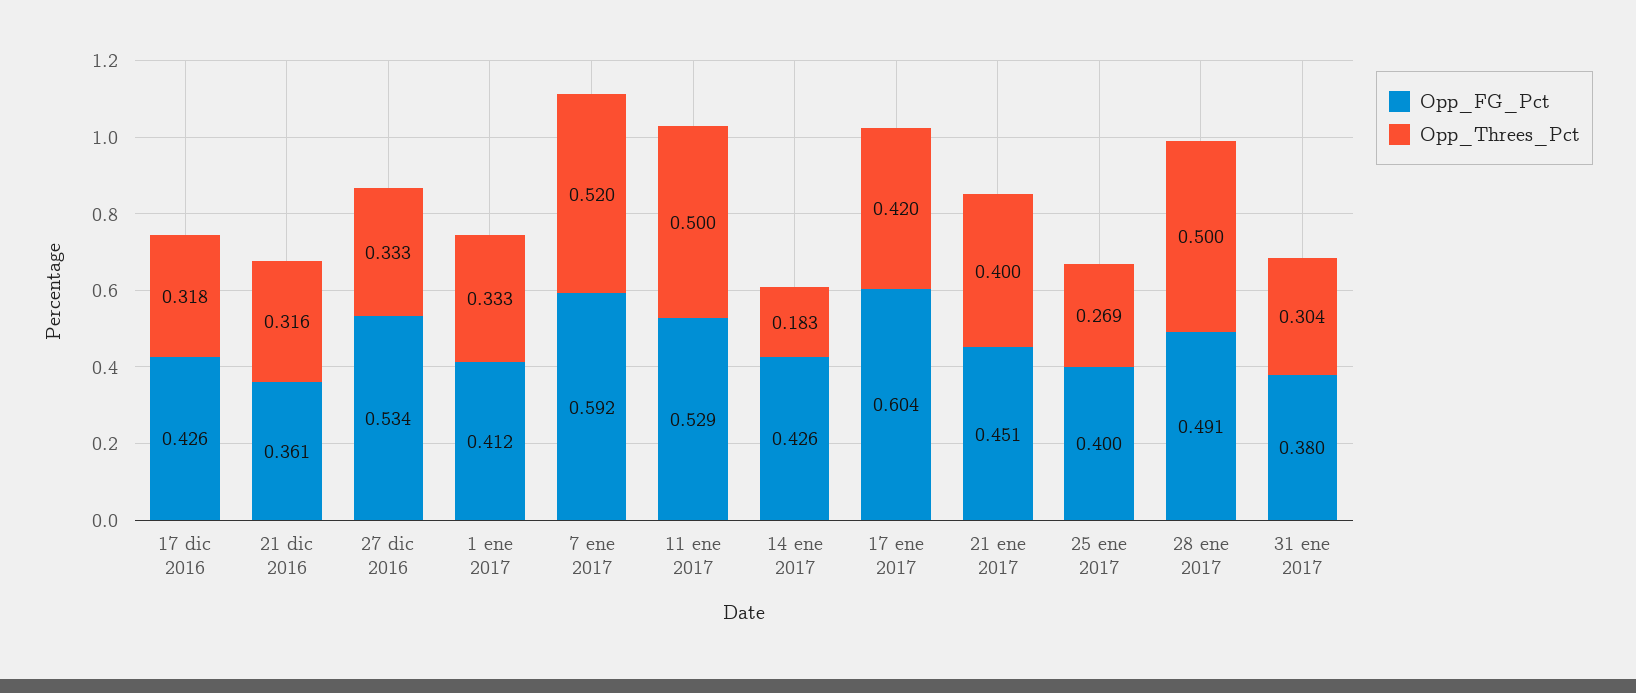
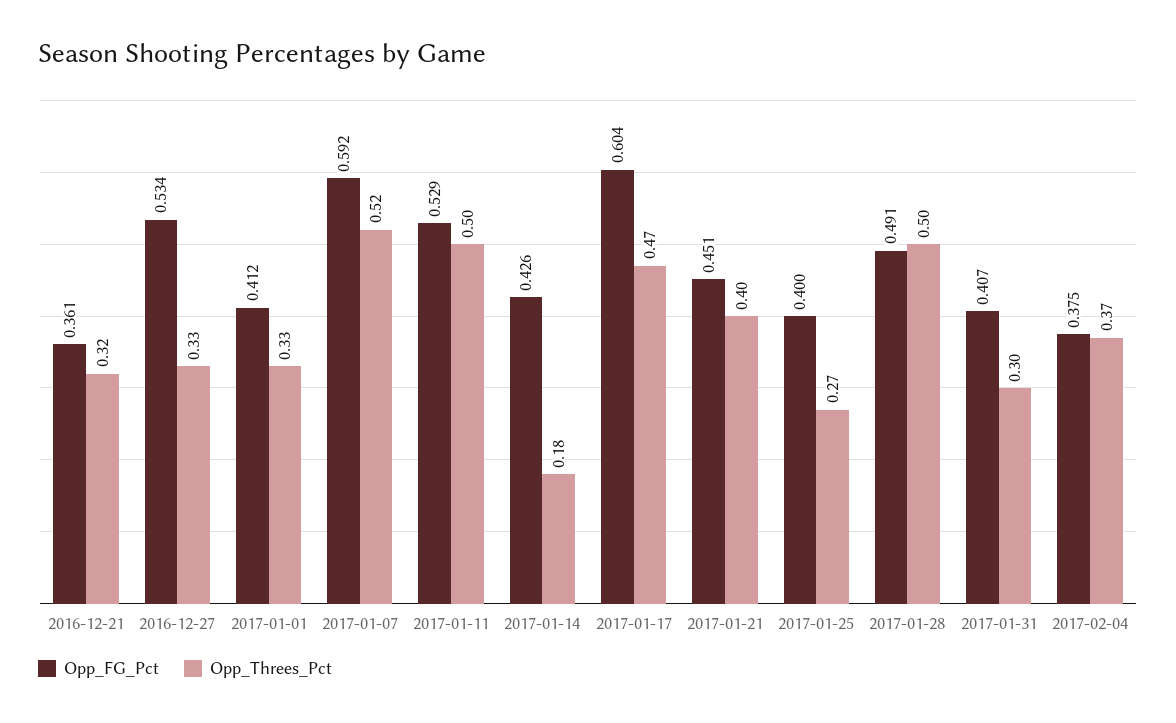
Opp_FG_Pct, 17 dic 2016: 0.426 -> none
Opp_Threes_Pct, 17 dic 2016: 0.318 -> none
Opp_Threes_Pct, 17 ene 2017: 0.42 -> 0.47
Opp_FG_Pct, 31 ene 2017: 0.38 -> 0.407
Opp_FG_Pct, 2017-02-04: none -> 0.375
Opp_Threes_Pct, 2017-02-04: none -> 0.37

